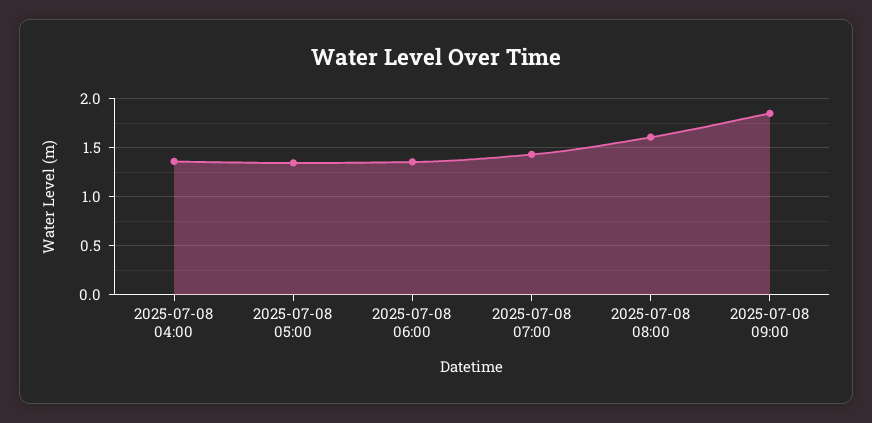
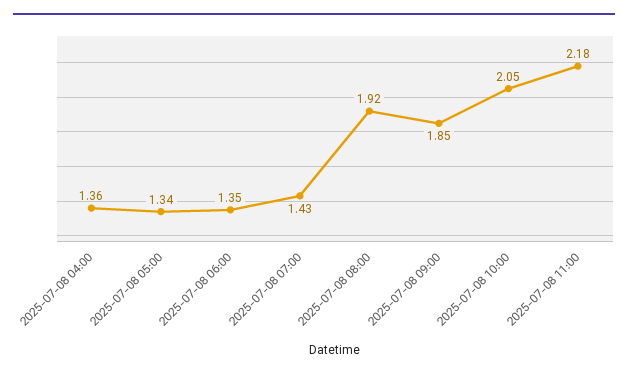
2025-07-08 08:00: 1.6 -> 1.92
2025-07-08 10:00: none -> 2.05
2025-07-08 11:00: none -> 2.18

